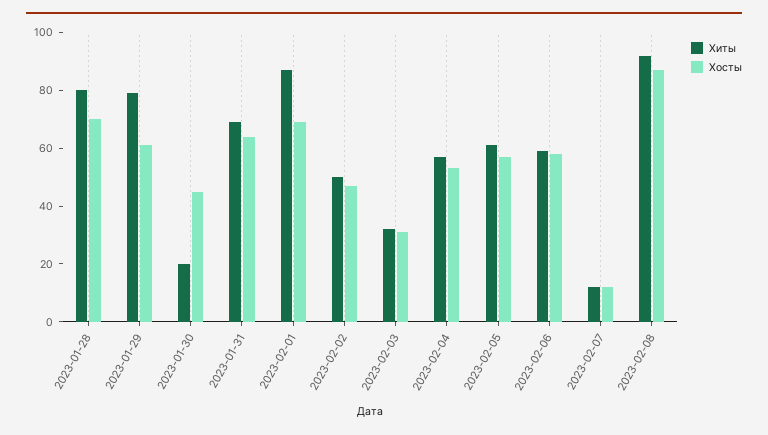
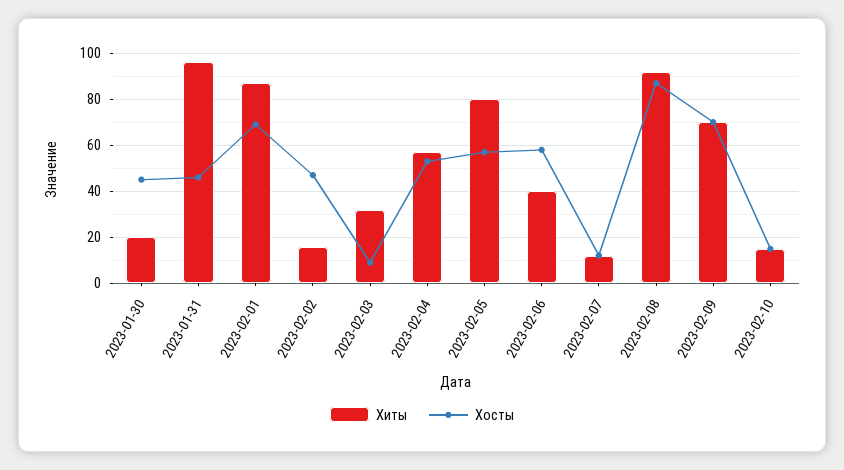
Хиты, 2023-01-28: 80 -> none
Хосты, 2023-01-28: 70 -> none
Хиты, 2023-01-29: 80 -> none
Хосты, 2023-01-29: 60 -> none
Хиты, 2023-01-31: 70 -> 95
Хосты, 2023-01-31: 65 -> 45
Хиты, 2023-02-02: 50 -> 15
Хосты, 2023-02-03: 30 -> 10
Хиты, 2023-02-05: 60 -> 80
Хиты, 2023-02-06: 60 -> 40
Хиты, 2023-02-09: none -> 70
Хосты, 2023-02-09: none -> 70
Хиты, 2023-02-10: none -> 15
Хосты, 2023-02-10: none -> 15

